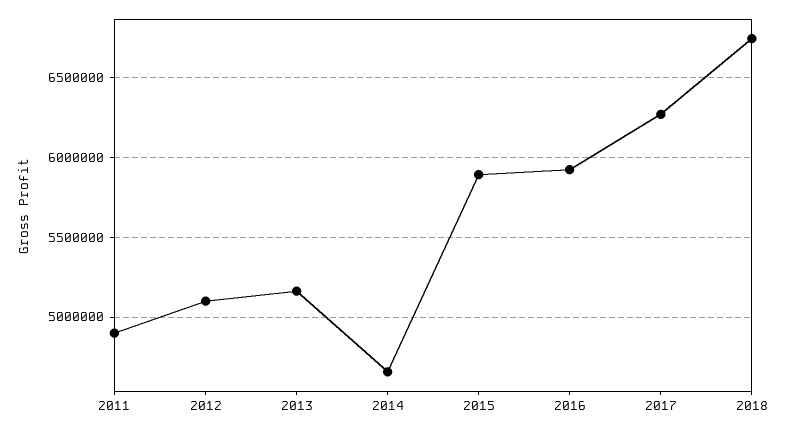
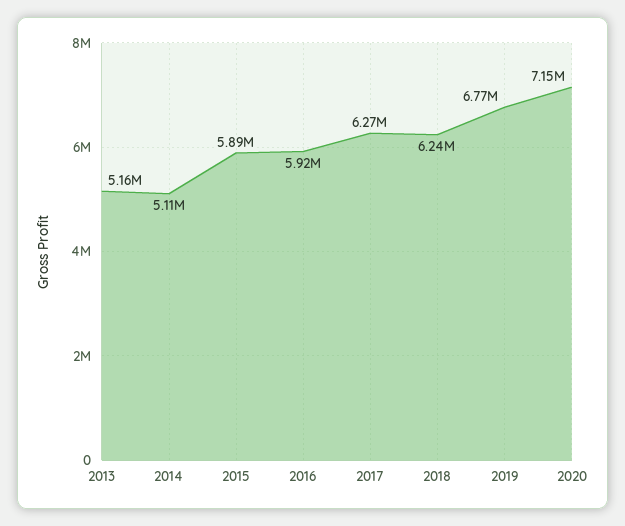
2011: 4900000 -> none
2012: 5100000 -> none
2014: 4650000 -> 5110000
2018: 6750000 -> 6240000
2019: none -> 6770000
2020: none -> 7150000

